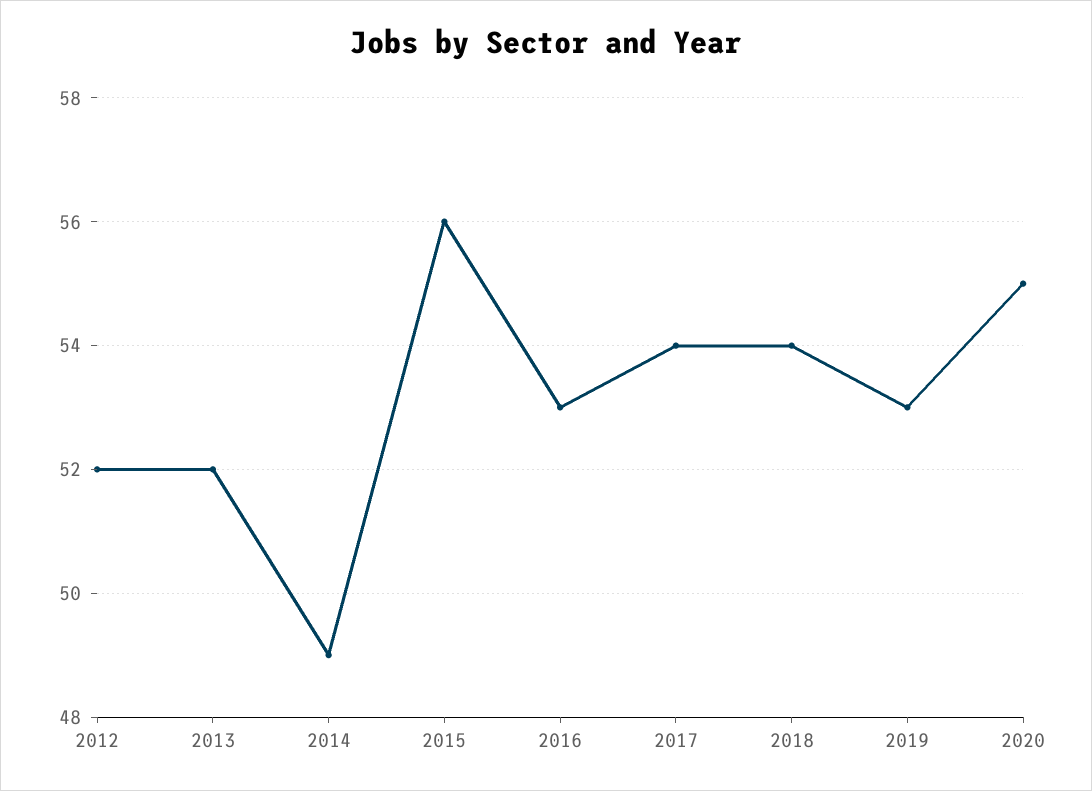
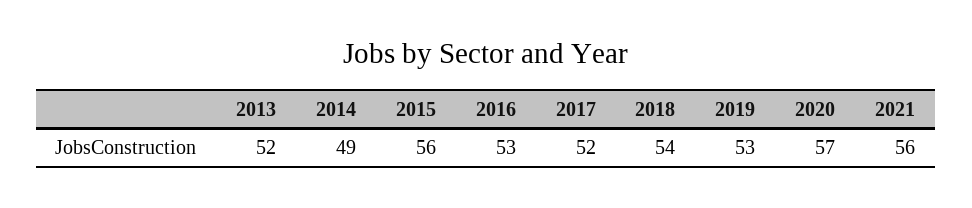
2012: 52 -> none
2017: 54 -> 52
2020: 55 -> 57
2021: none -> 56

